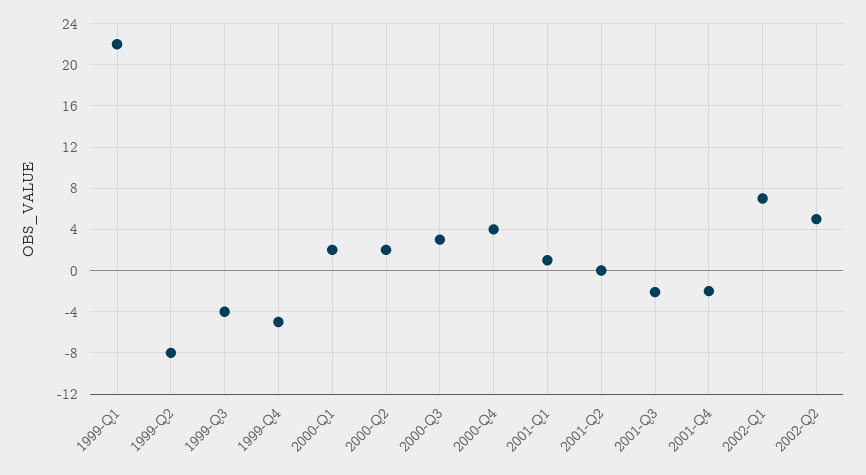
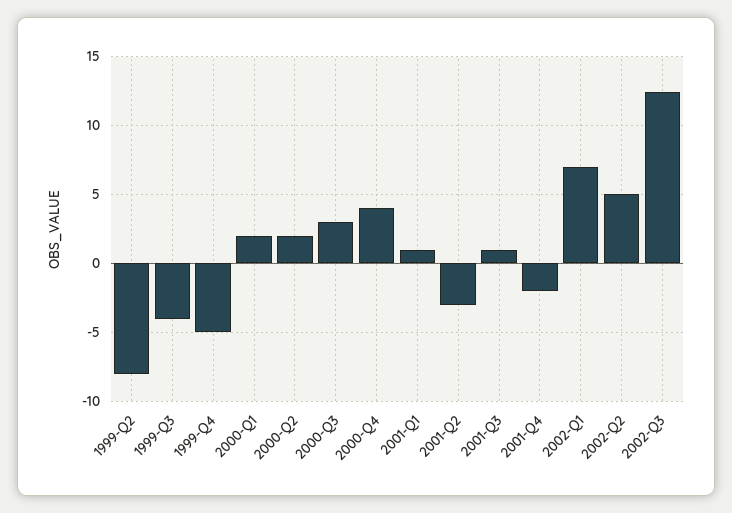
1999-Q1: 22 -> none
2001-Q2: 0 -> -3
2001-Q3: -2 -> 1
2002-Q3: none -> 12.5

